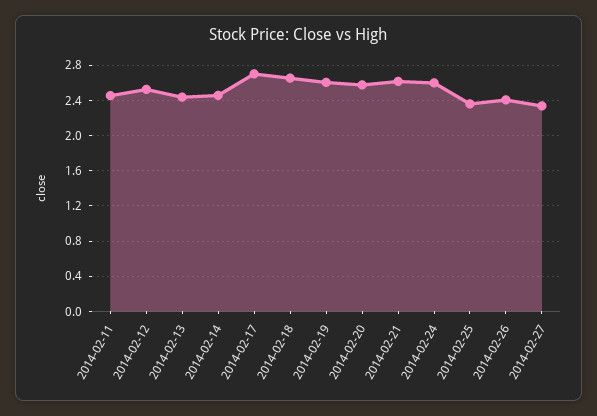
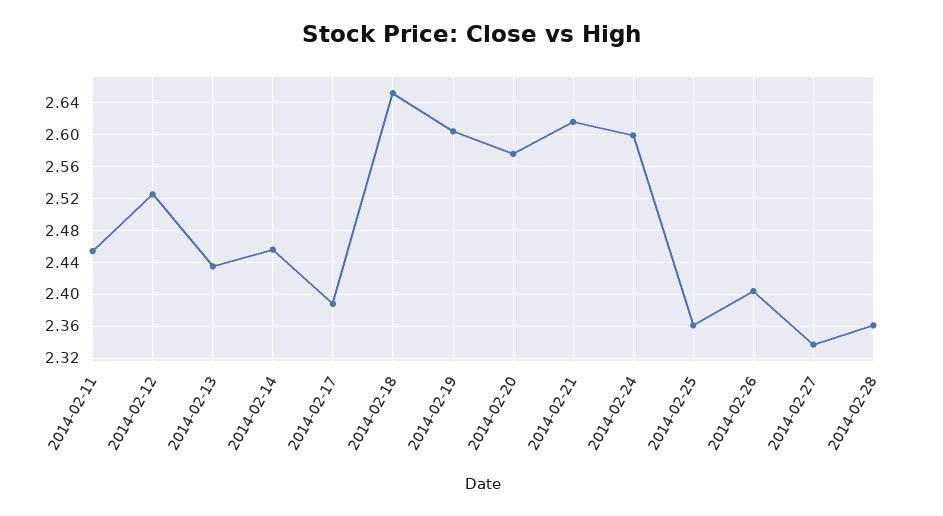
2014-02-17: 2.7 -> 2.39
2014-02-28: none -> 2.36

